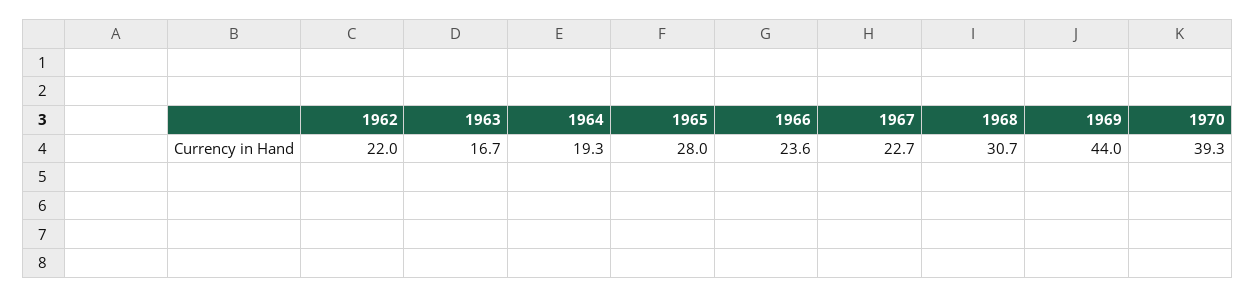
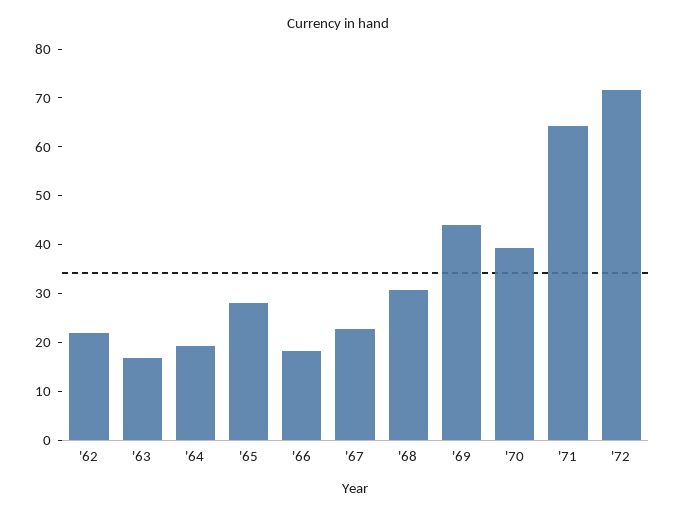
1966: 23.6 -> 18
'71: none -> 64
'72: none -> 72

